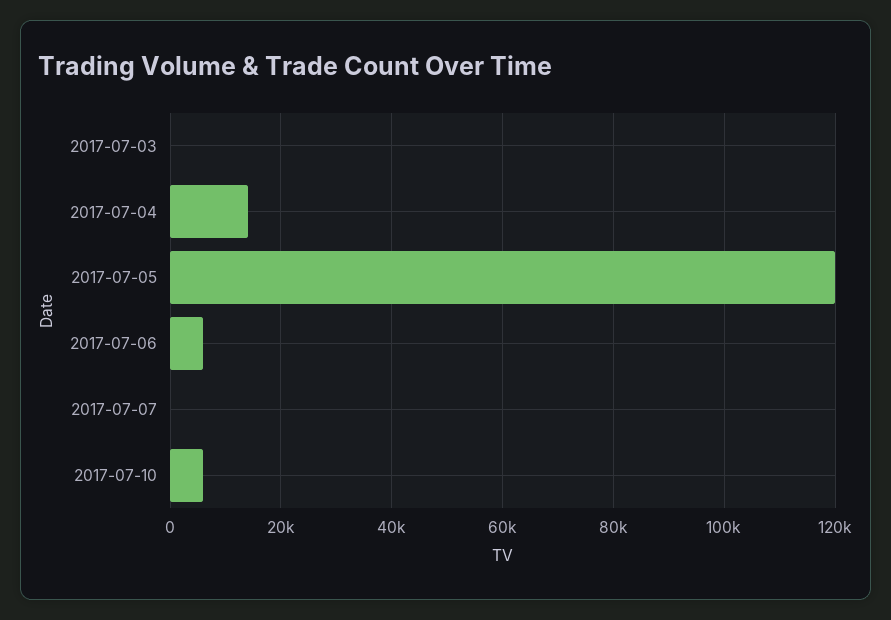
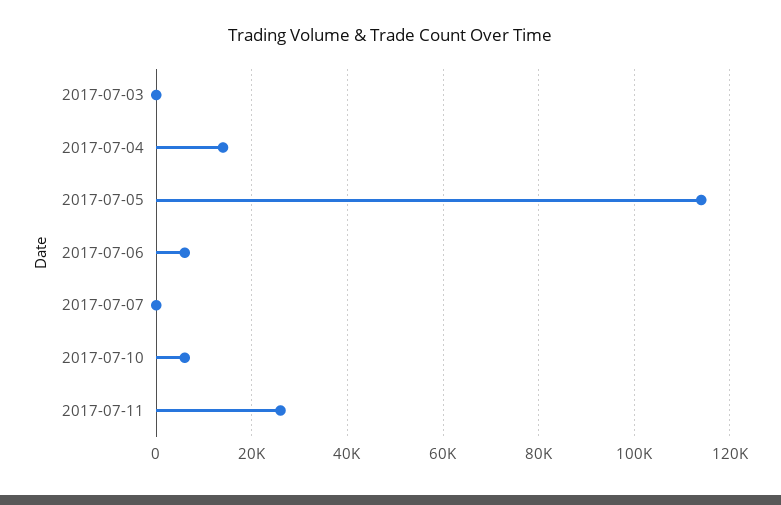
2017-07-05: 120000 -> 114000
2017-07-11: none -> 26000

